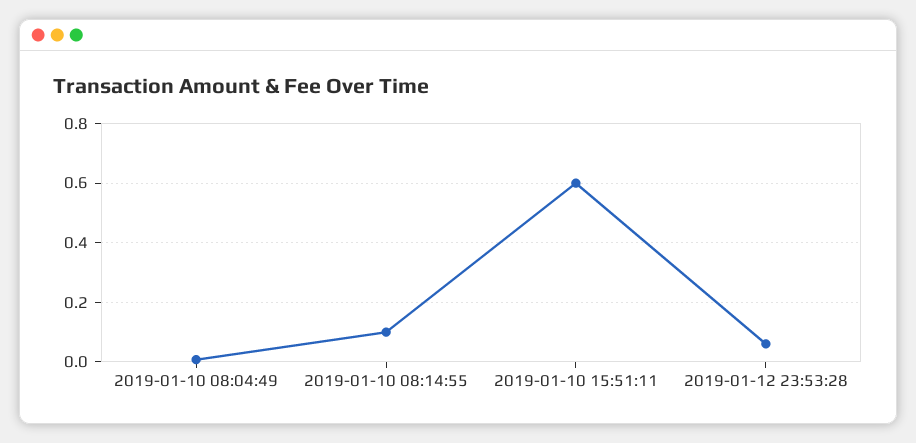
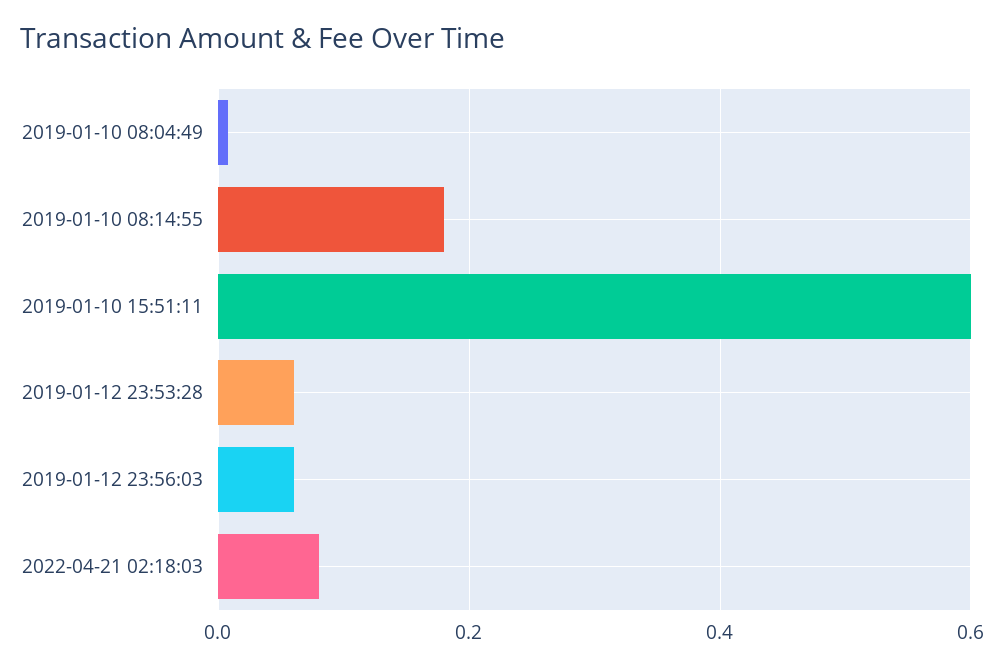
2019-01-10 08:14:55: 0.1 -> 0.18
2019-01-12 23:56:03: none -> 0.06
2022-04-21 02:18:03: none -> 0.08

